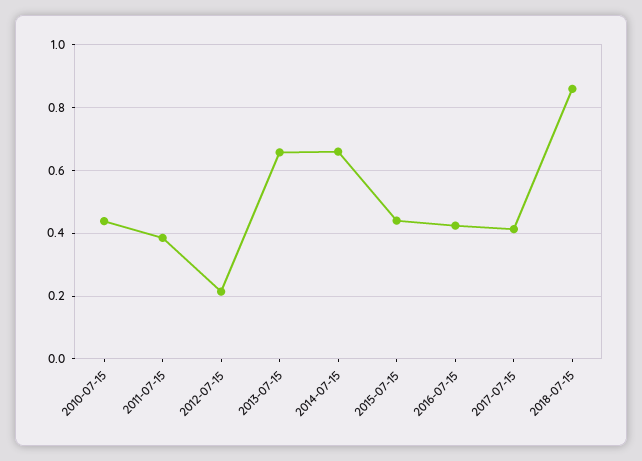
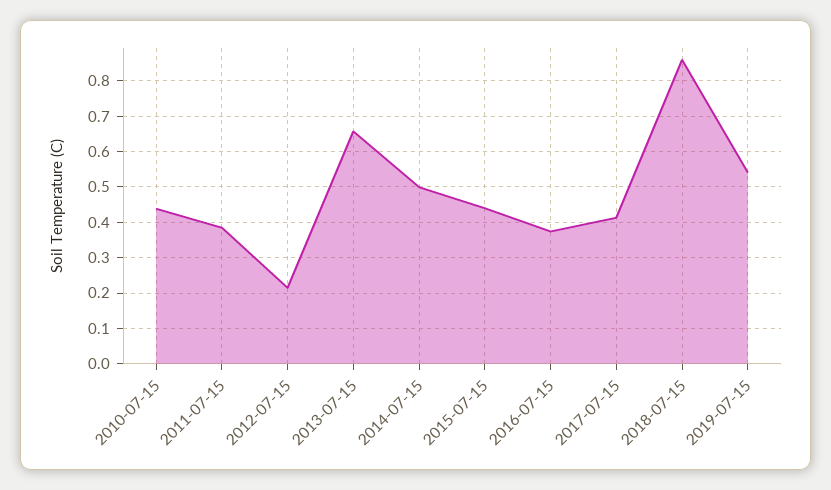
2014-07-15: 0.66 -> 0.5
2016-07-15: 0.42 -> 0.38
2019-07-15: none -> 0.54

